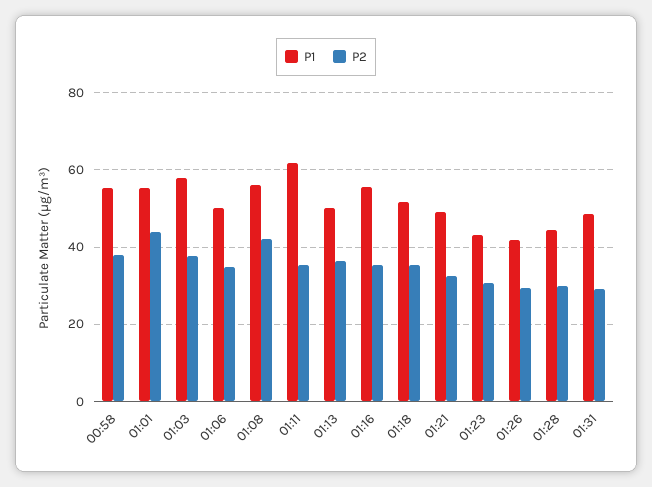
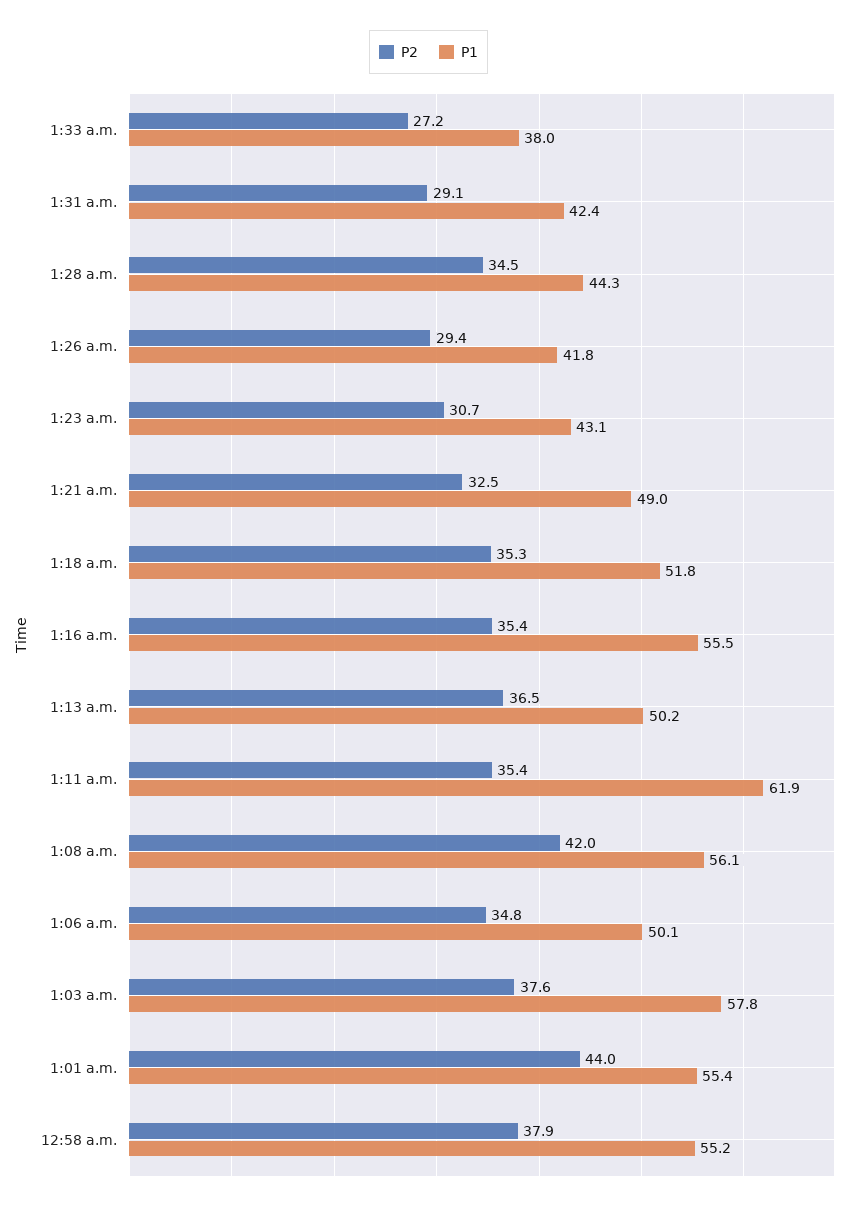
P2, 01:28: 30 -> 34.5
P1, 01:31: 48 -> 42.4
P2, 1:33 a.m.: none -> 27.2
P1, 1:33 a.m.: none -> 38

